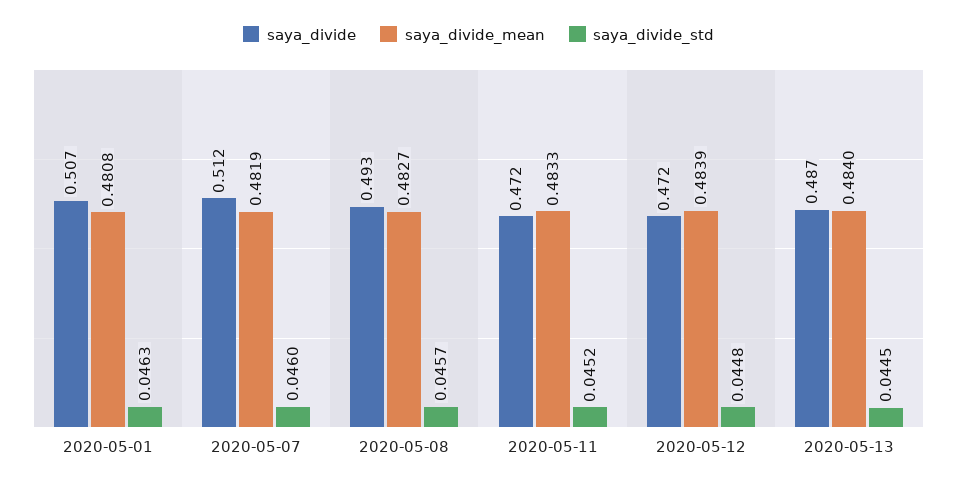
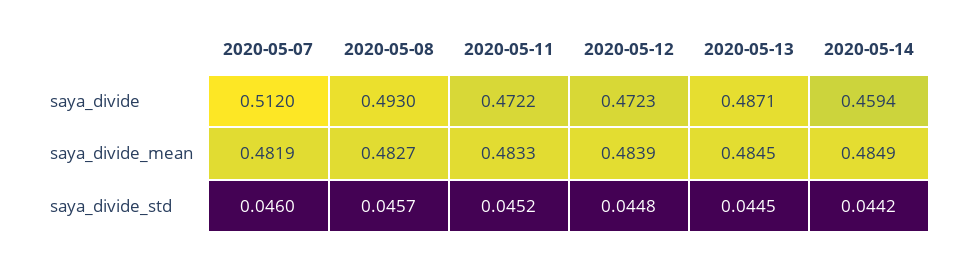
saya_divide, 2020-05-01: 0.507 -> none
saya_divide_mean, 2020-05-01: 0.4808 -> none
saya_divide_std, 2020-05-01: 0.0463 -> none
saya_divide_mean, 2020-05-13: 0.484 -> 0.4845
saya_divide, 2020-05-14: none -> 0.4594
saya_divide_mean, 2020-05-14: none -> 0.4849
saya_divide_std, 2020-05-14: none -> 0.0442

